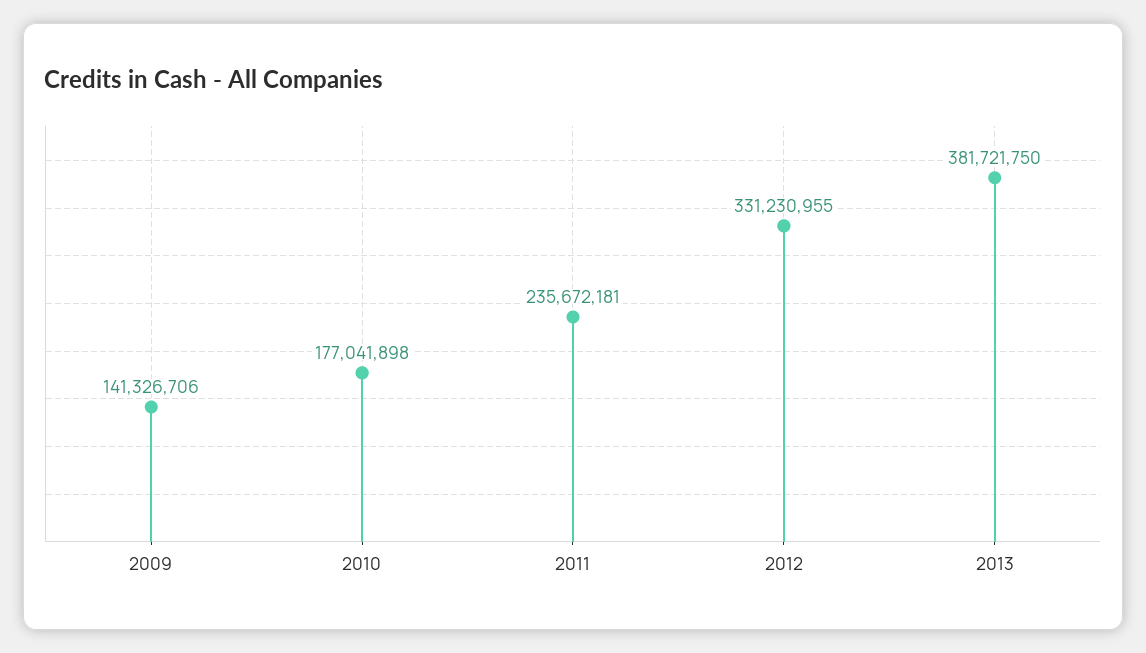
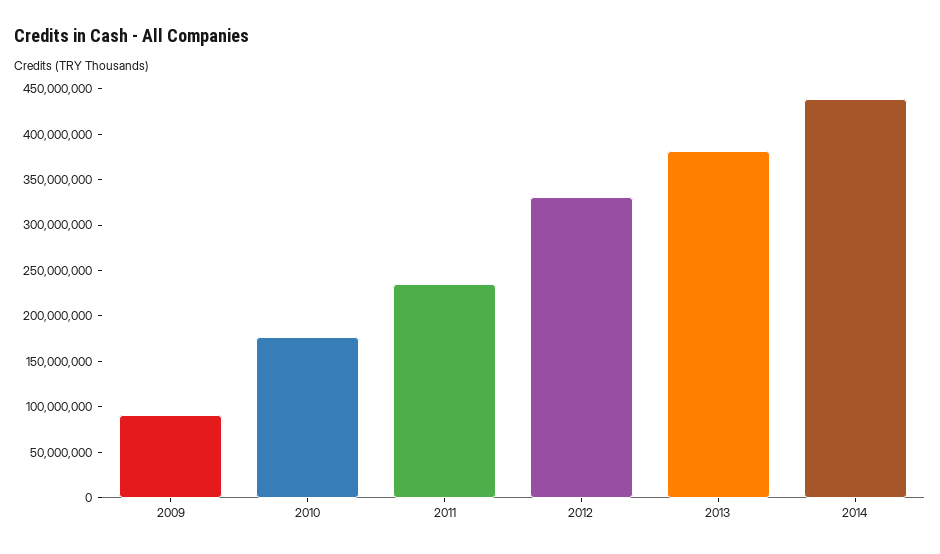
2009: 141326706 -> 90000000
2014: none -> 440000000

